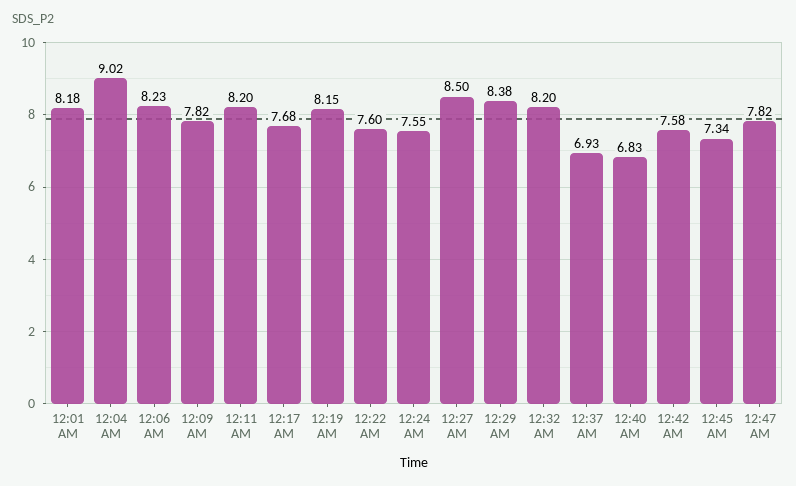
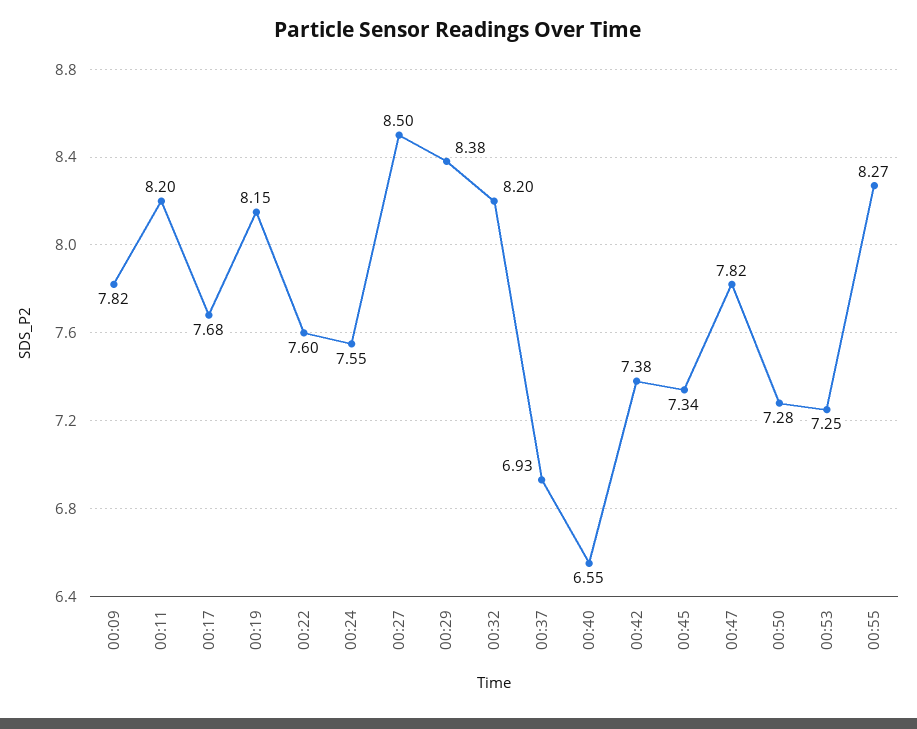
12:01 AM: 8.18 -> none
12:04 AM: 9.02 -> none
12:06 AM: 8.23 -> none
12:40 AM: 6.83 -> 6.55
12:42 AM: 7.58 -> 7.38
00:50: none -> 7.28
00:53: none -> 7.25
00:55: none -> 8.27

